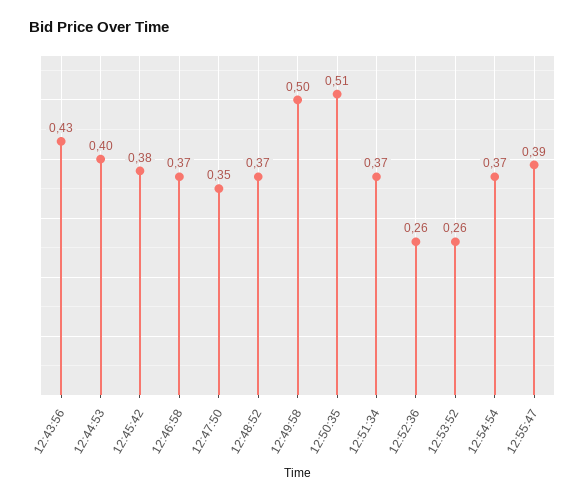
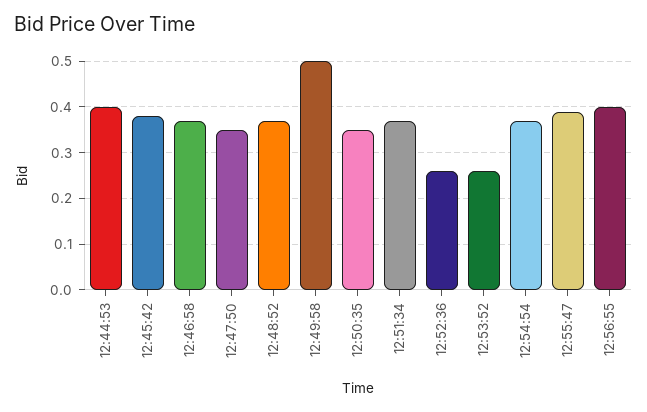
12:43:56: 0.43 -> none
12:50:35: 0.51 -> 0.35
12:56:55: none -> 0.4

